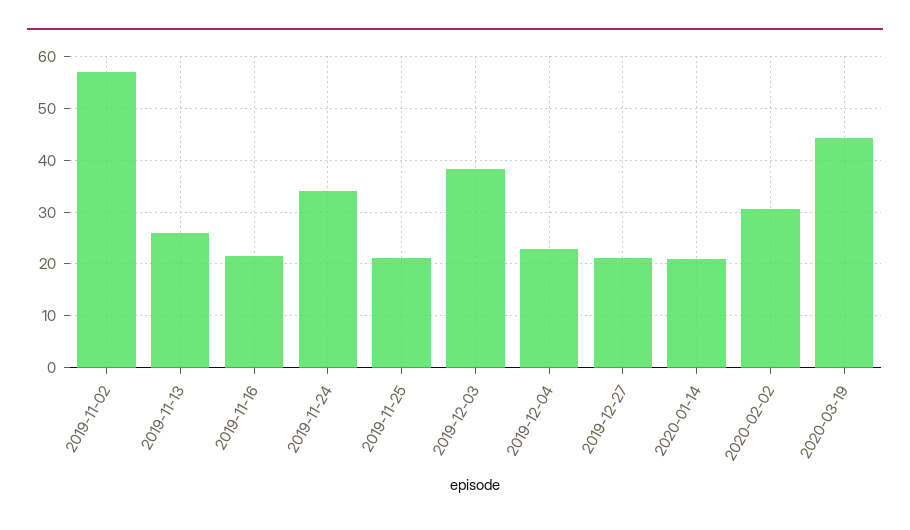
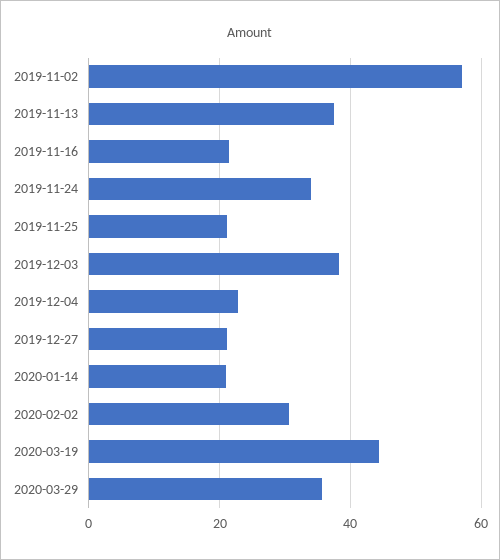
2019-11-13: 26 -> 38
2020-03-29: none -> 36

